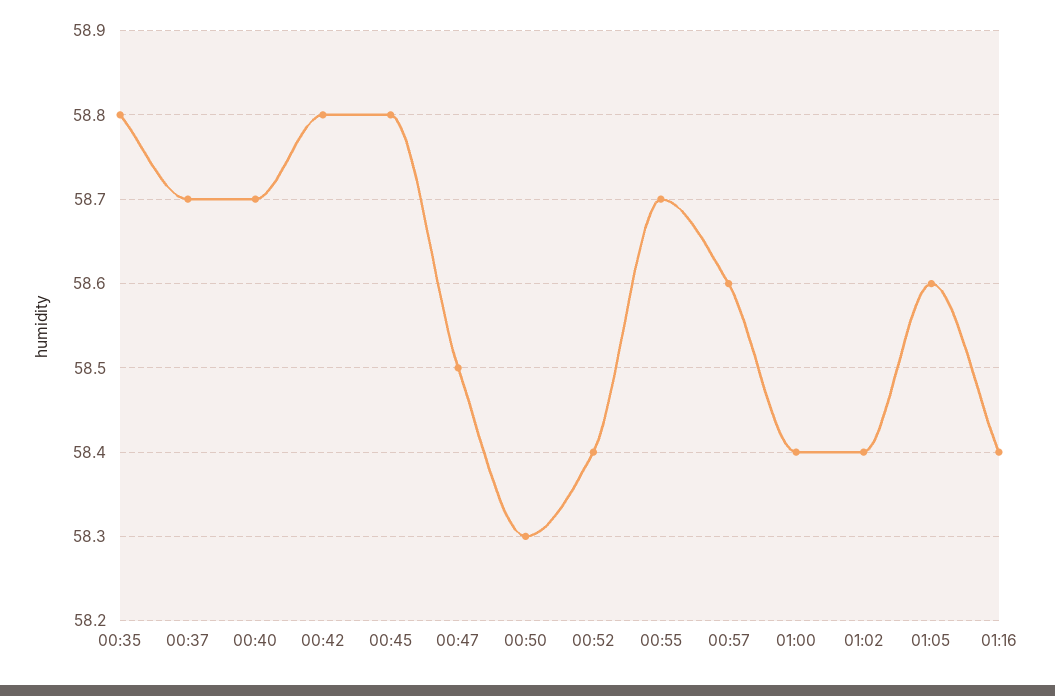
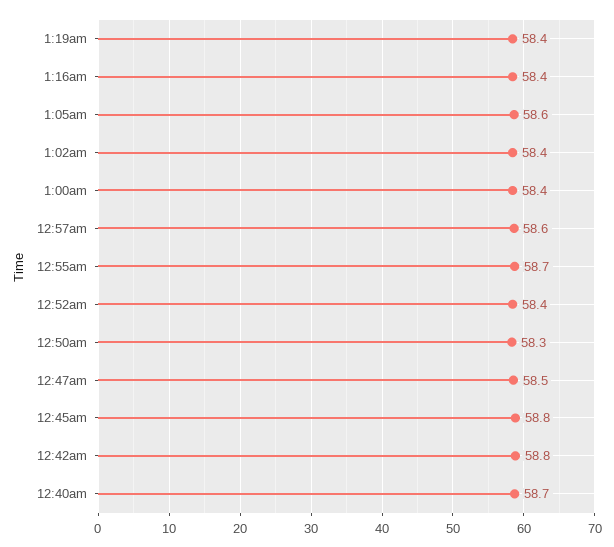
00:35: 58.8 -> none
00:37: 58.7 -> none
1:19am: none -> 58.4

